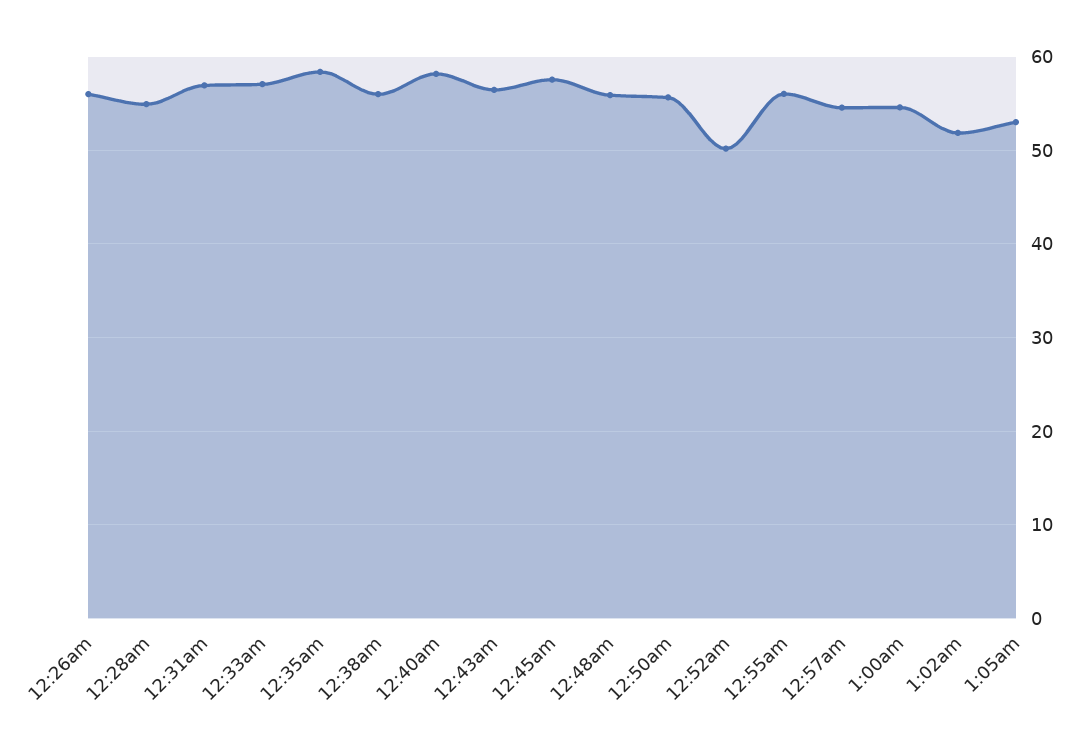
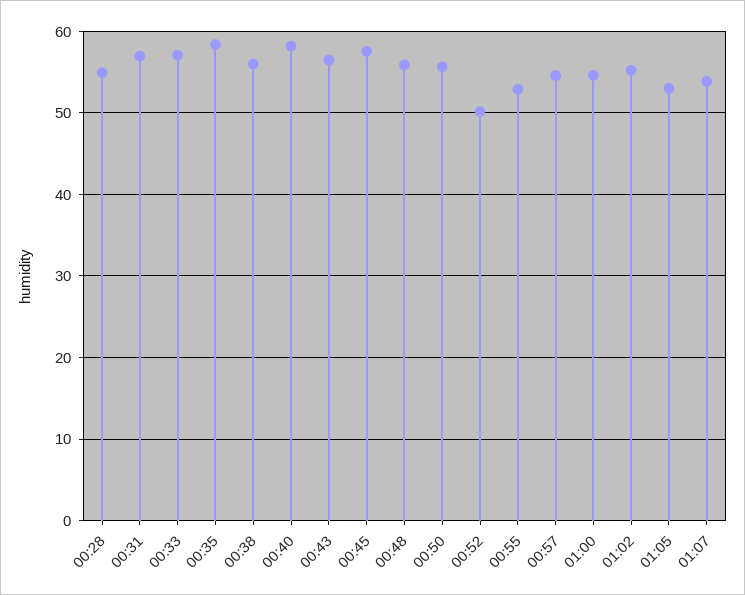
12:26am: 56 -> none
12:55am: 56 -> 53
1:02am: 52 -> 55
01:07: none -> 54

